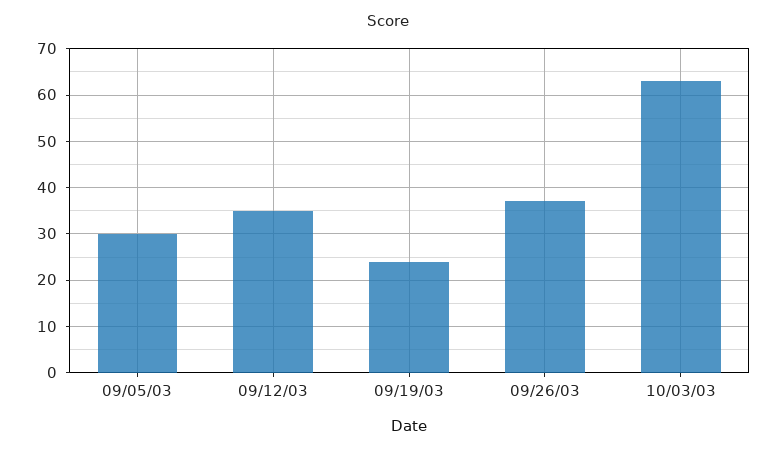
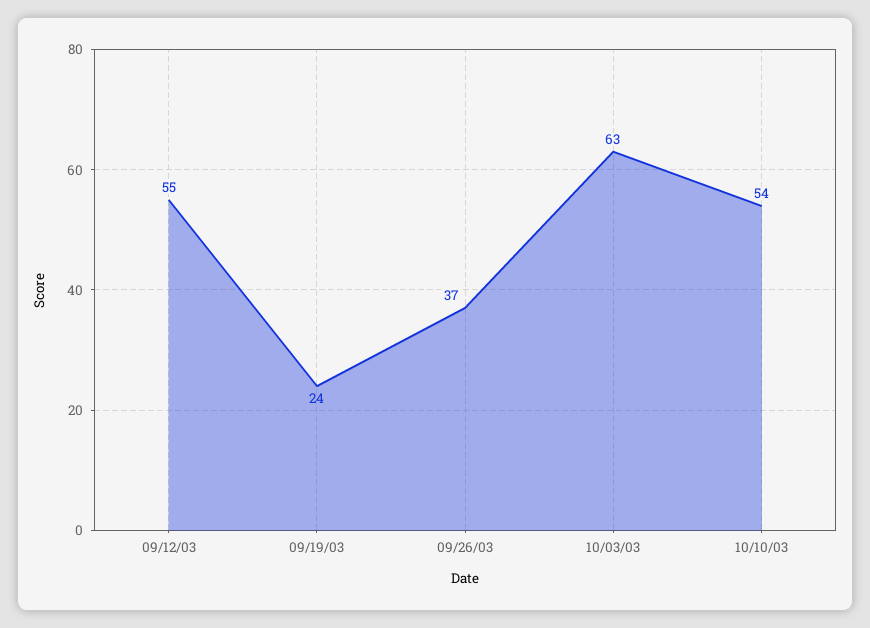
09/05/03: 30 -> none
09/12/03: 35 -> 55
10/10/03: none -> 54

